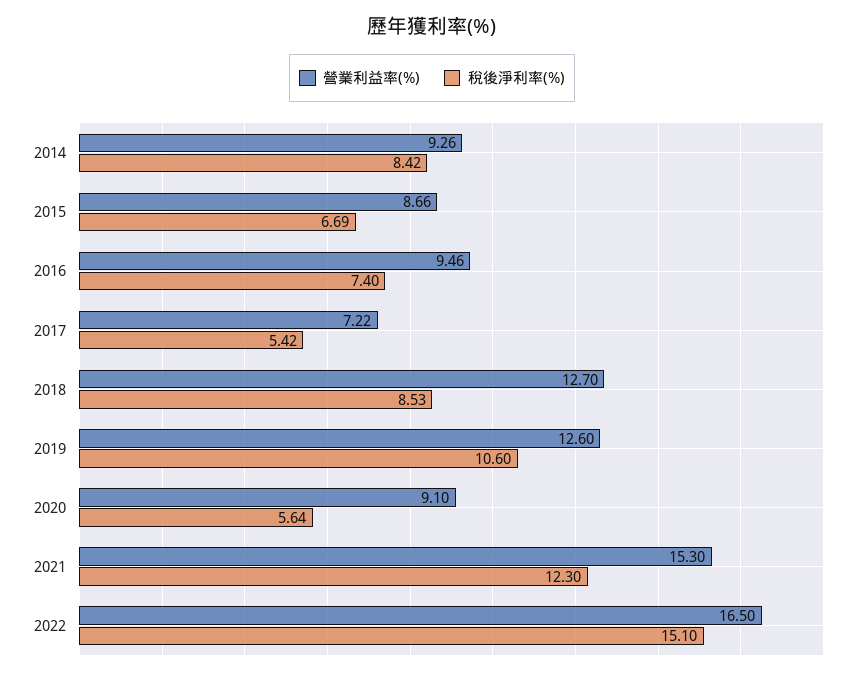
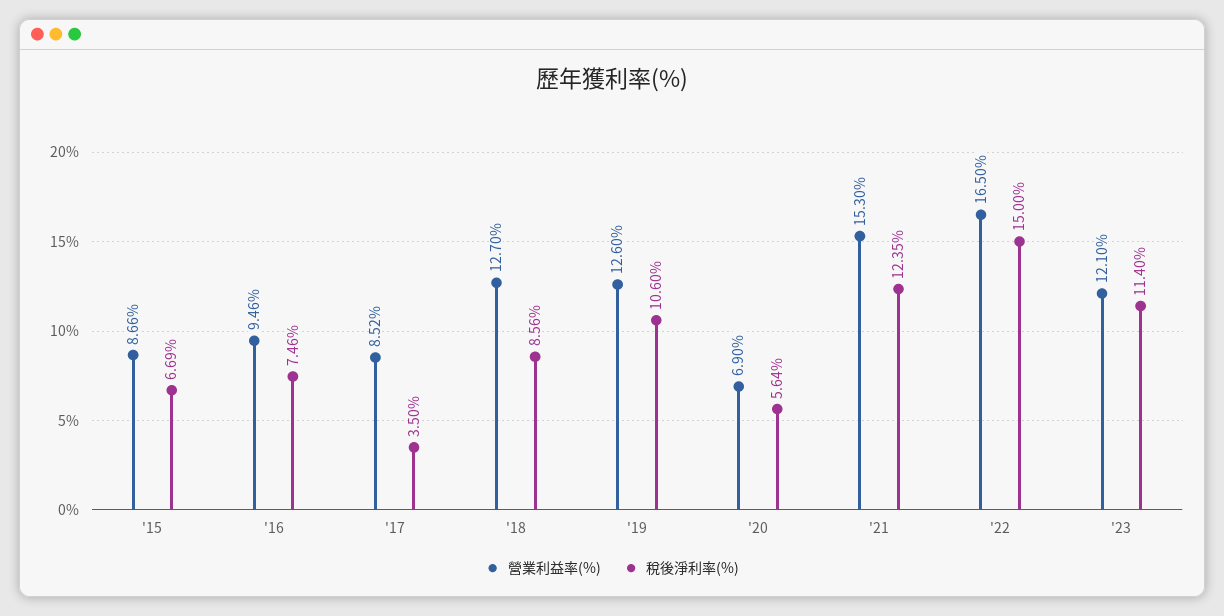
營業利益率(%), 2014: 9.26 -> none
稅後淨利率(%), 2014: 8.42 -> none
稅後淨利率(%), 2016: 7.4 -> 7.46
營業利益率(%), 2017: 7.22 -> 8.52
稅後淨利率(%), 2017: 5.42 -> 3.5
稅後淨利率(%), 2018: 8.53 -> 8.56
營業利益率(%), 2020: 9.1 -> 6.9
稅後淨利率(%), 2021: 12.3 -> 12.35
稅後淨利率(%), 2022: 15.1 -> 15
營業利益率(%), '23: none -> 12.1
稅後淨利率(%), '23: none -> 11.4

